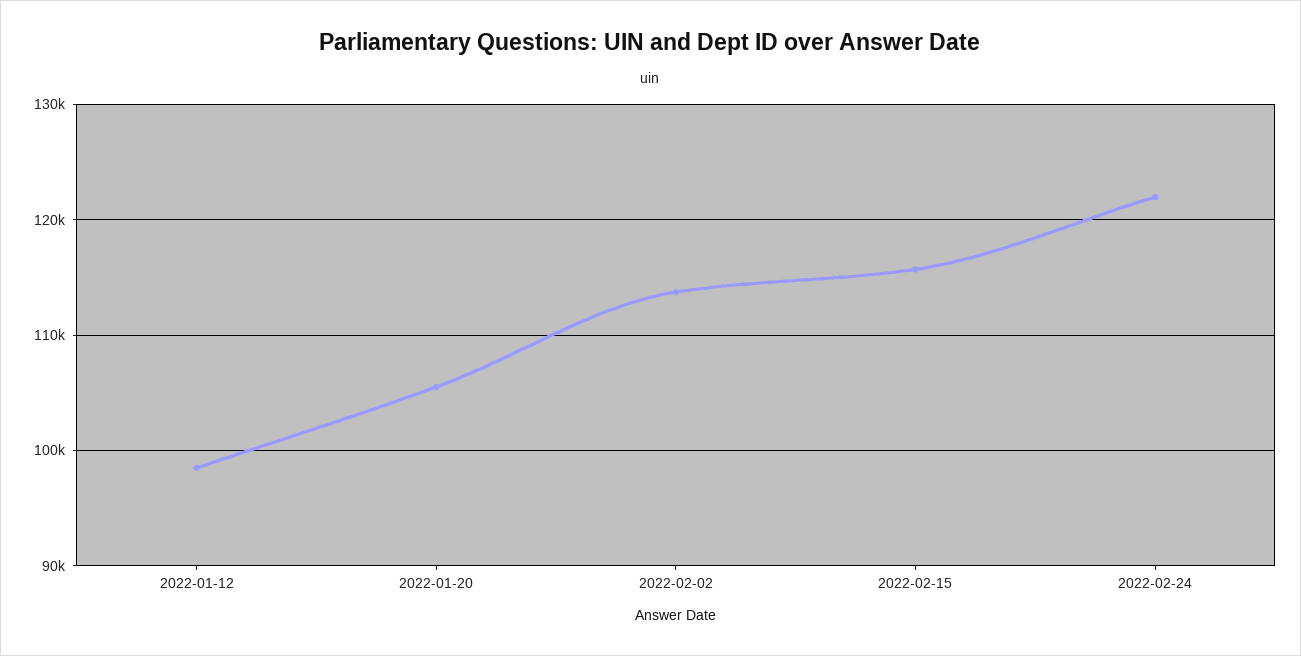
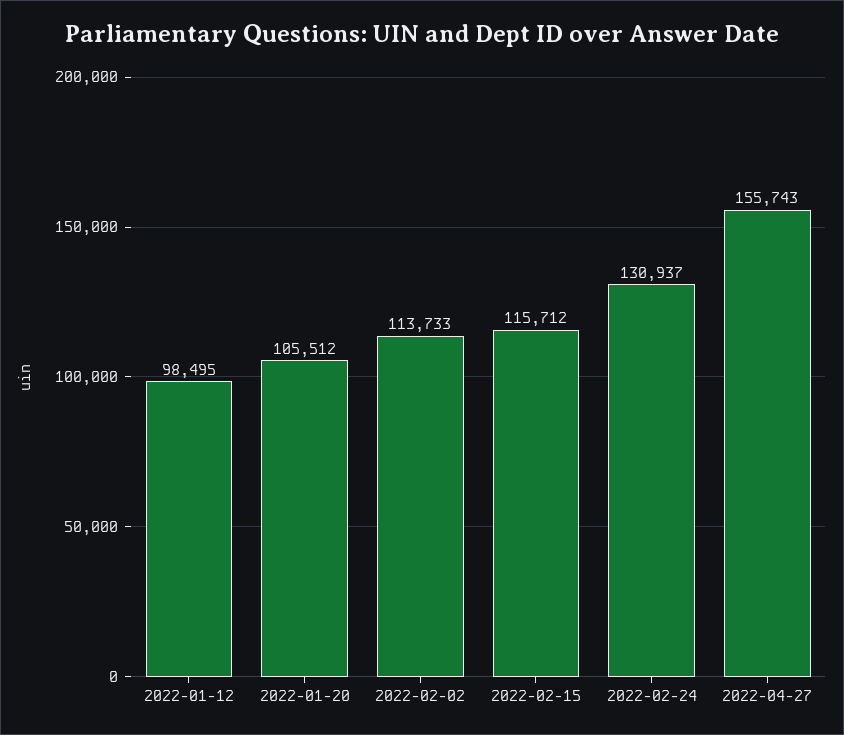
2022-02-24: 122000 -> 130937
2022-04-27: none -> 155743

